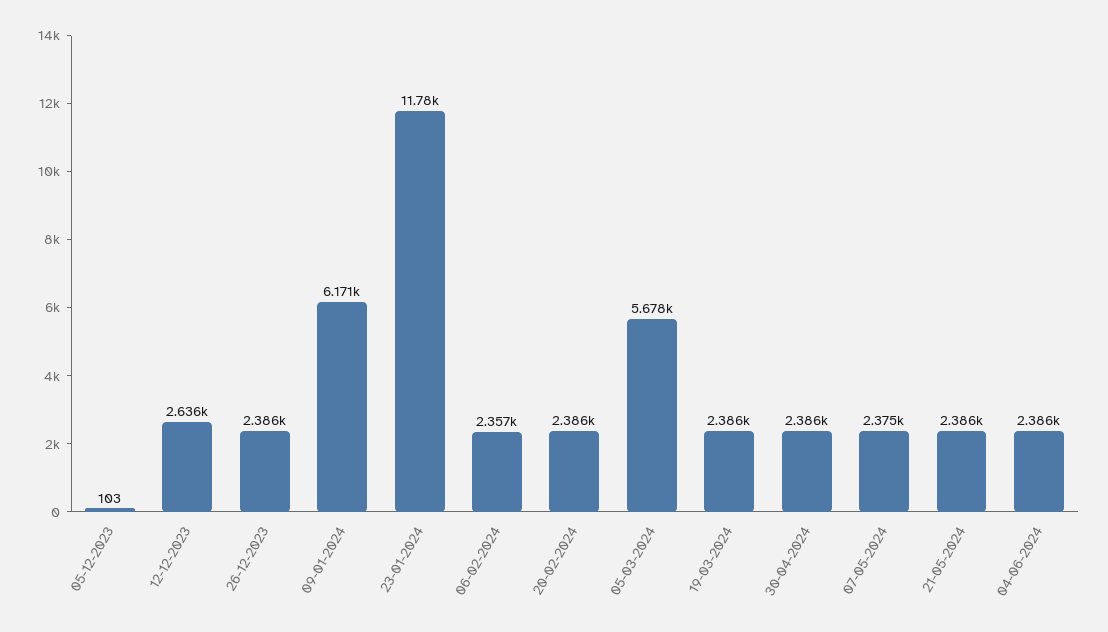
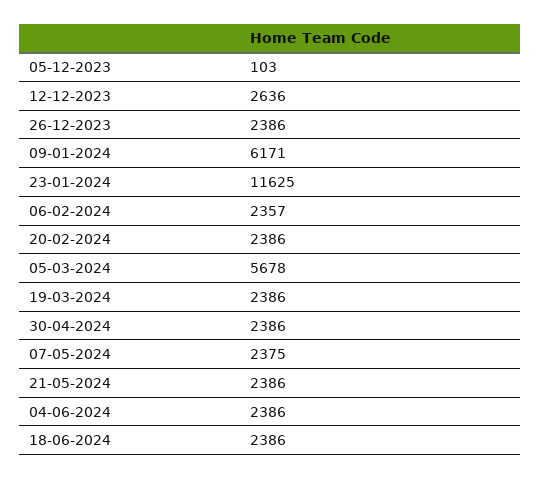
23-01-2024: 11780 -> 11625
18-06-2024: none -> 2386

